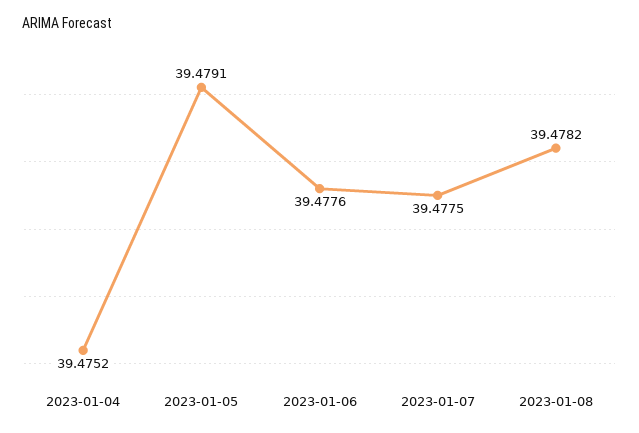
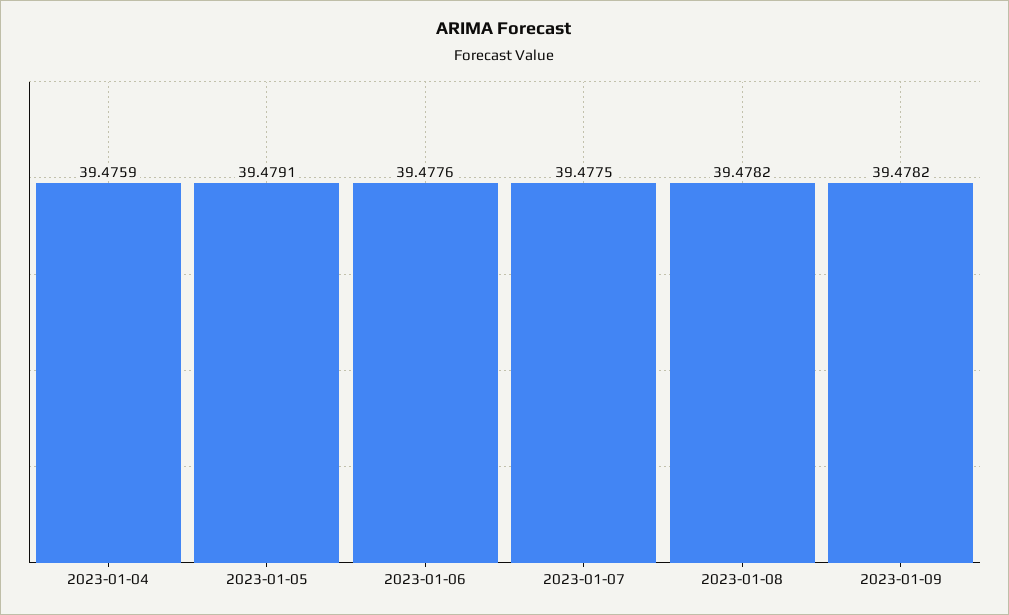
2023-01-04: 39.4752 -> 39.4759
2023-01-09: none -> 39.4782

